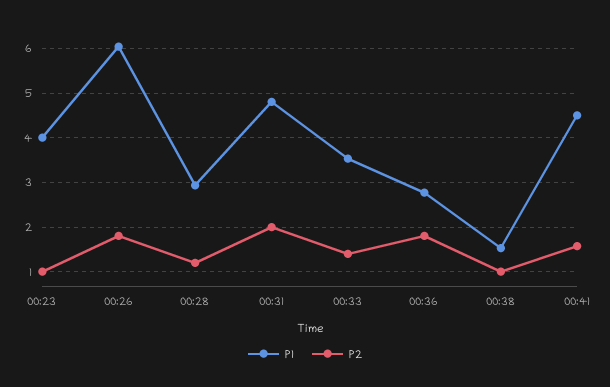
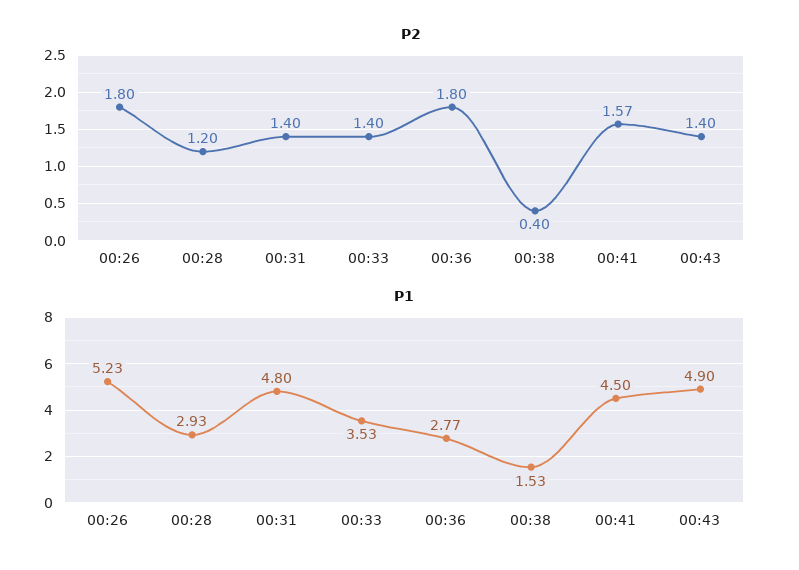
P1, 00:23: 4 -> none
P2, 00:23: 1 -> none
P1, 00:26: 6 -> 5.23
P2, 00:31: 2 -> 1.4
P2, 00:38: 1 -> 0.4
P2, 00:43: none -> 1.4
P1, 00:43: none -> 4.9

